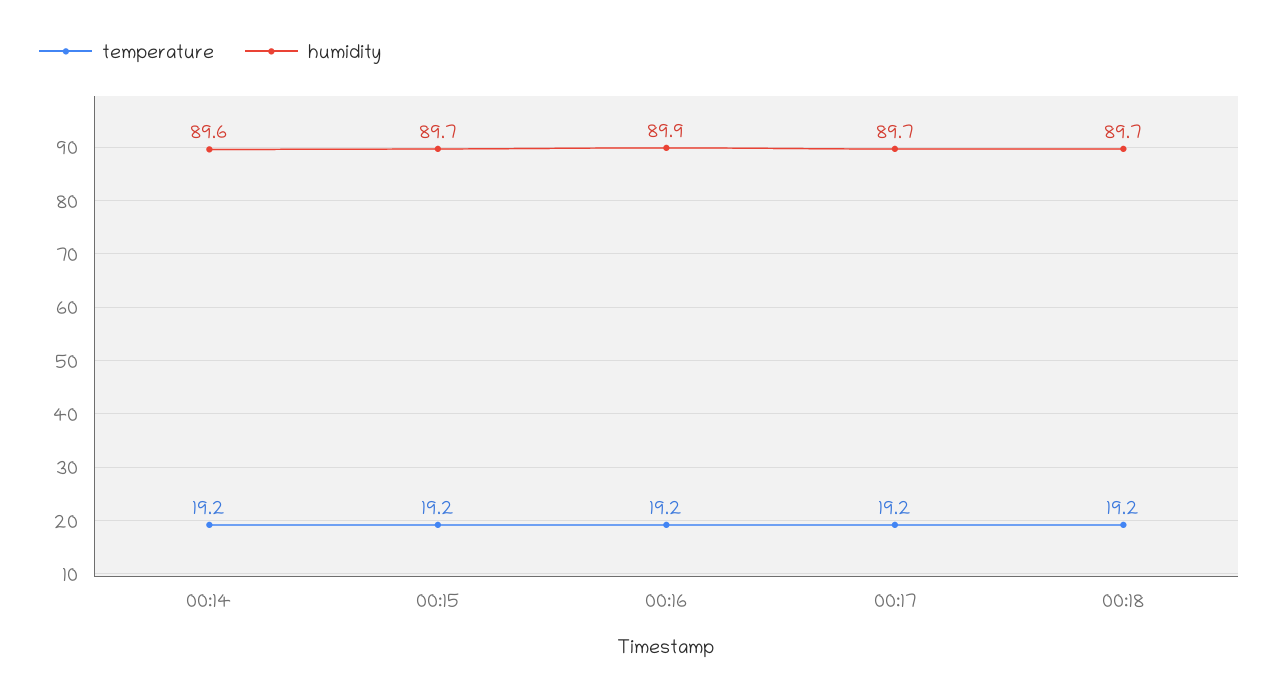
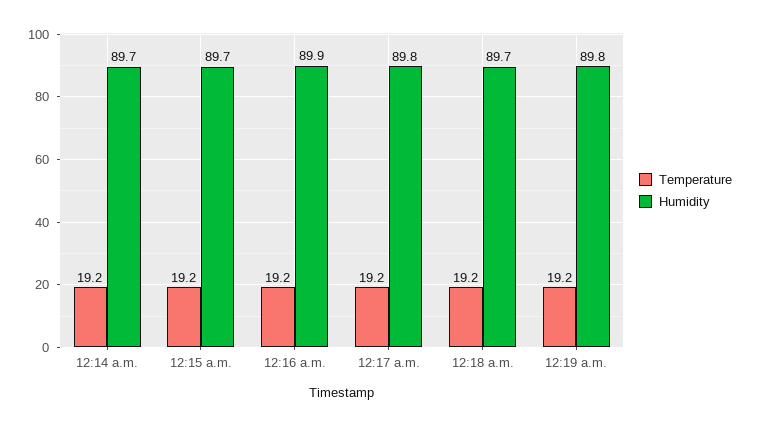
humidity, 00:14: 89.6 -> 89.7
humidity, 00:17: 89.7 -> 89.8
temperature, 12:19 a.m.: none -> 19.2
humidity, 12:19 a.m.: none -> 89.8

